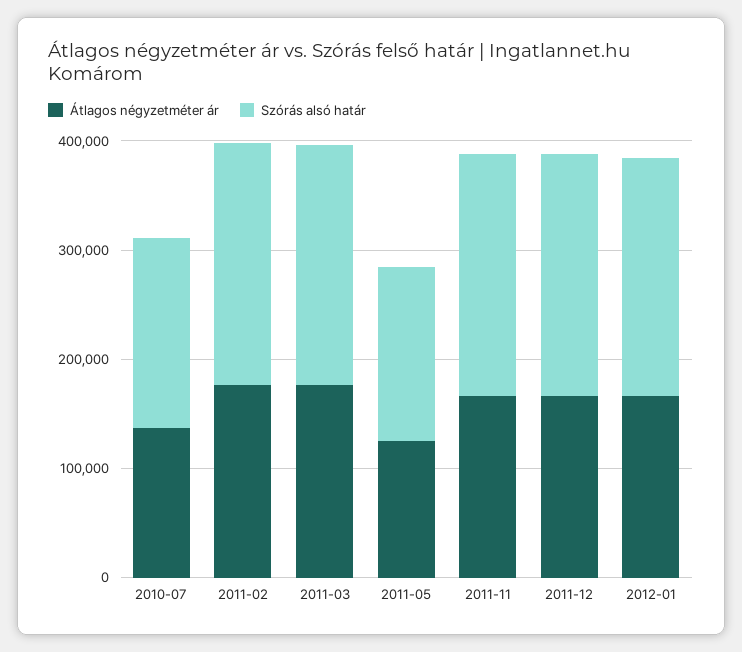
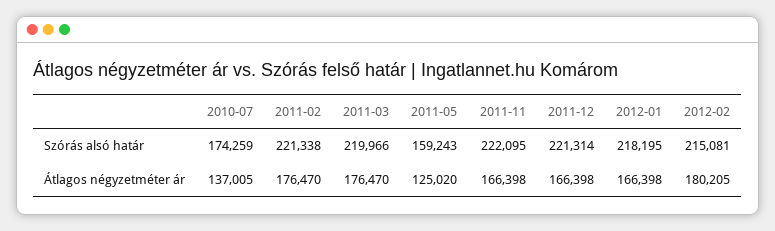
Szórás alsó határ, 2012-02: none -> 215081
Átlagos négyzetméter ár, 2012-02: none -> 180205

